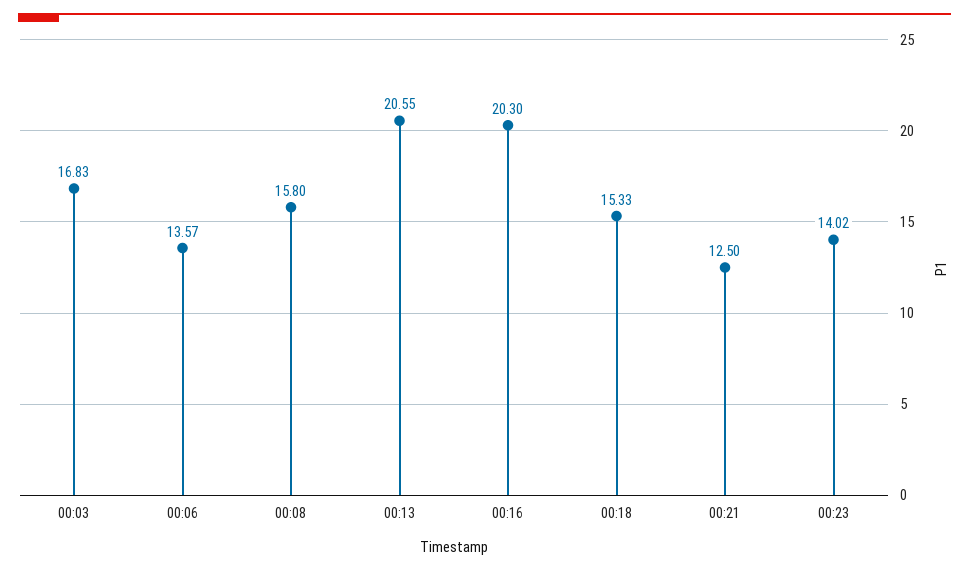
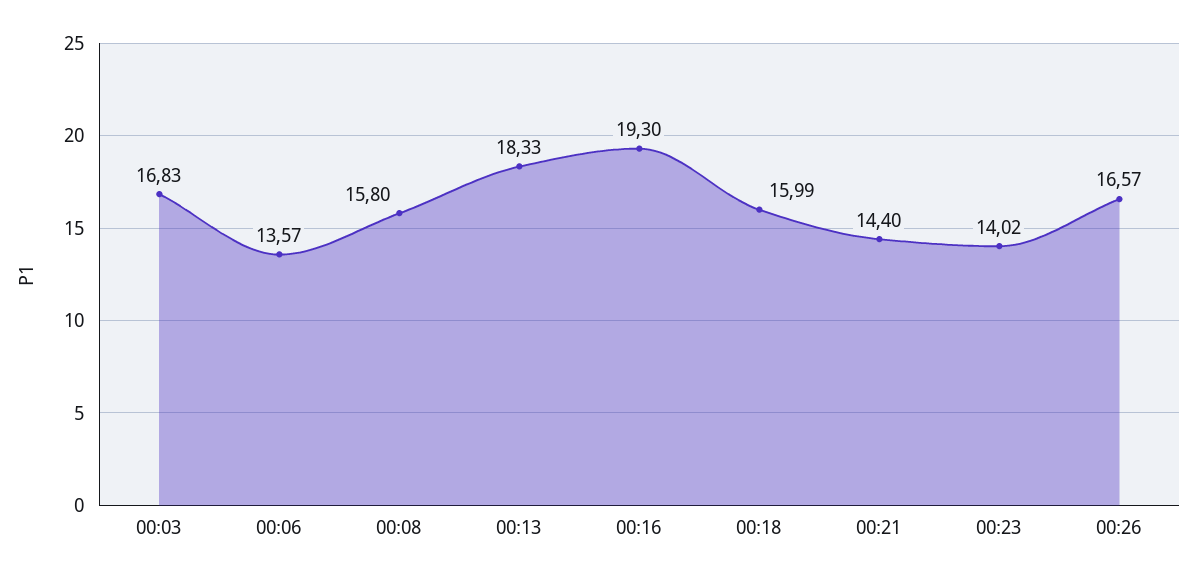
00:13: 20.55 -> 18.33
00:16: 20.3 -> 19.3
00:18: 15.33 -> 15.99
00:21: 12.5 -> 14.4
00:26: none -> 16.57

